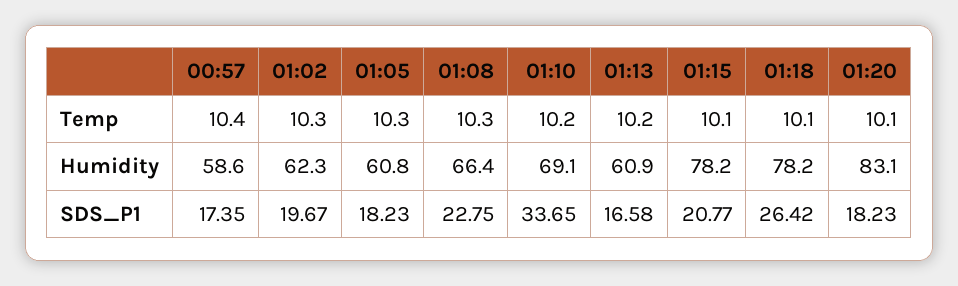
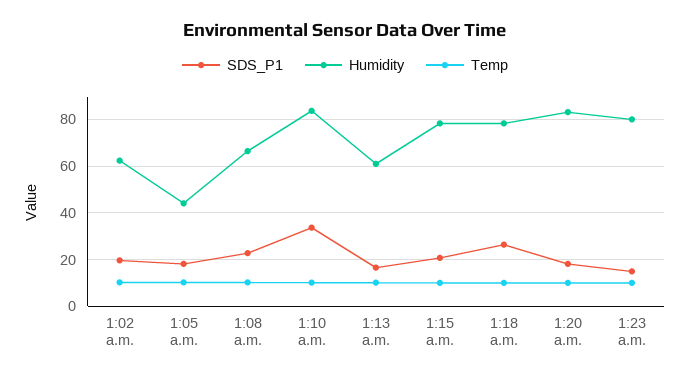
Temp, 00:57: 10.4 -> none
Humidity, 00:57: 58.6 -> none
Humidity, 01:05: 60.8 -> 45
Humidity, 01:10: 69.1 -> 85
SDS_P1, 00:57: 17.35 -> none
SDS_P1, 1:23 a.m.: none -> 15
Humidity, 1:23 a.m.: none -> 80
Temp, 1:23 a.m.: none -> 10

